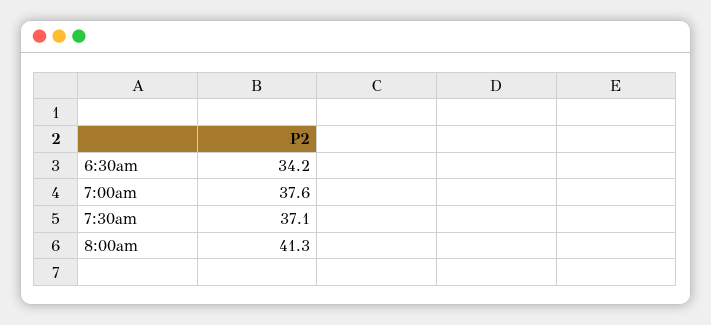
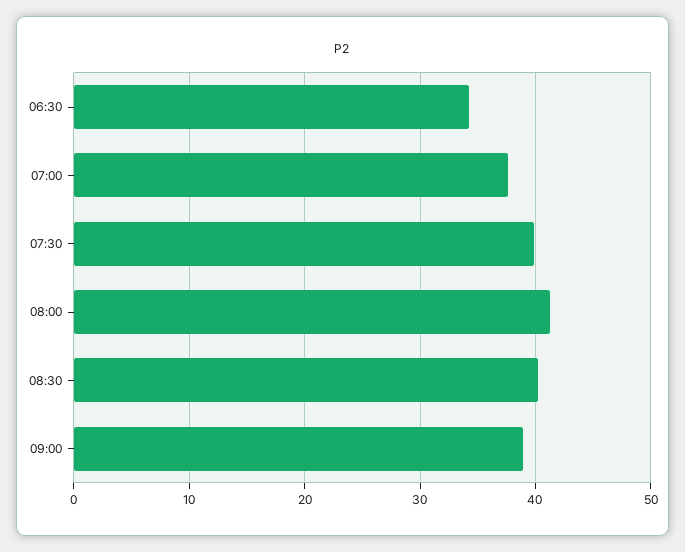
7:30am: 37.1 -> 40
08:30: none -> 40
09:00: none -> 39

